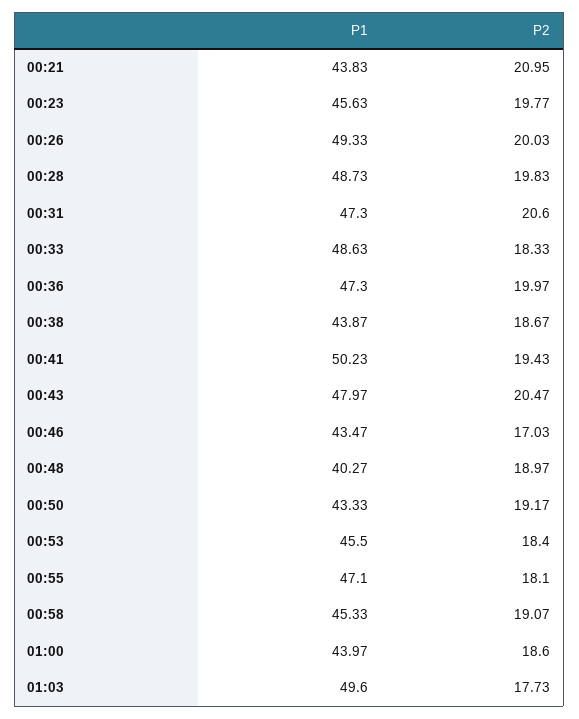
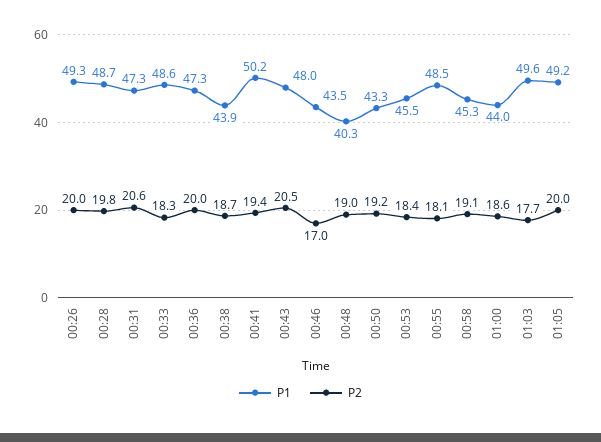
P1, 00:21: 43.83 -> none
P2, 00:21: 20.95 -> none
P1, 00:23: 45.63 -> none
P2, 00:23: 19.77 -> none
P1, 00:55: 47.1 -> 48.5
P1, 01:05: none -> 49.2
P2, 01:05: none -> 20

